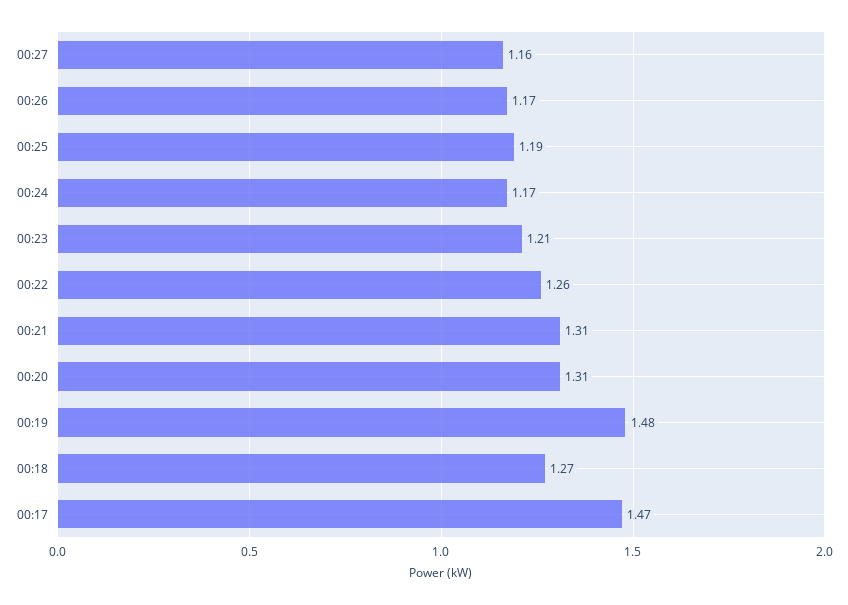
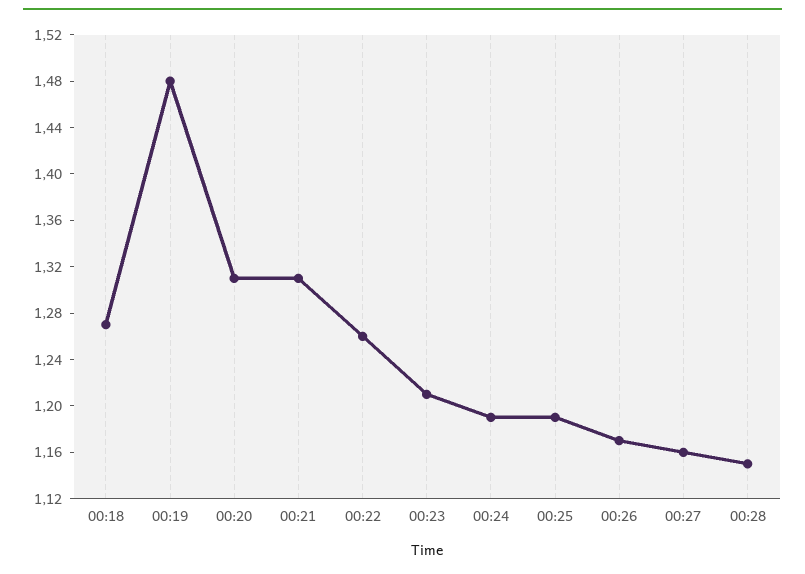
00:24: 1.17 -> 1.19
00:17: 1.47 -> none
00:28: none -> 1.15

